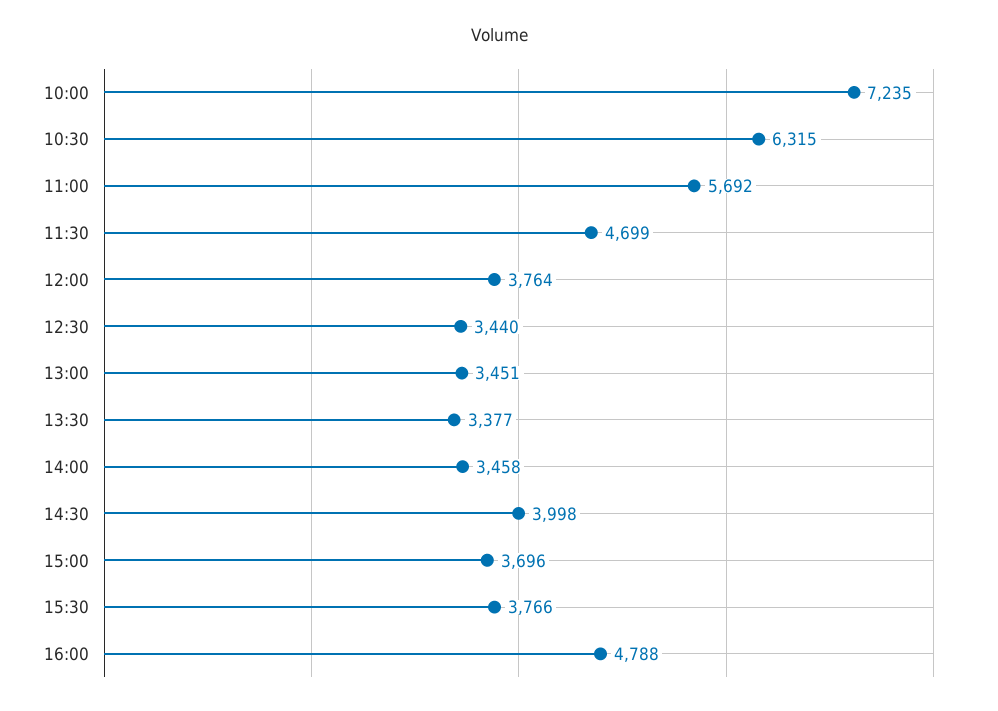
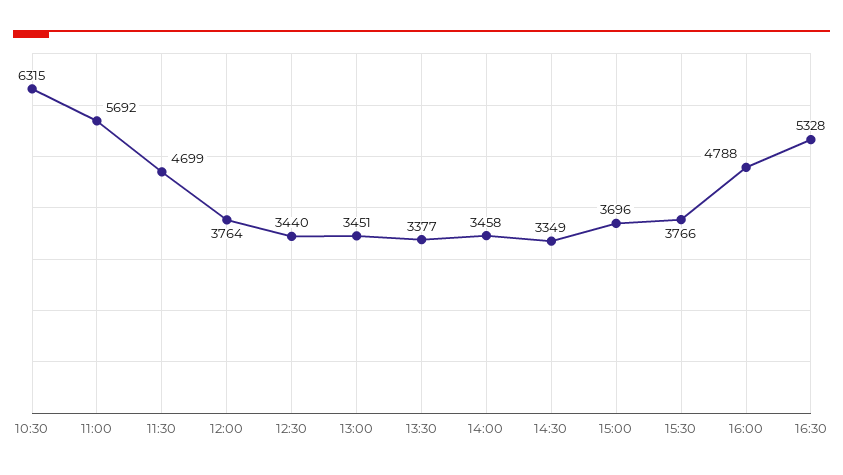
10:00: 7235 -> none
14:30: 3998 -> 3349
16:30: none -> 5328

